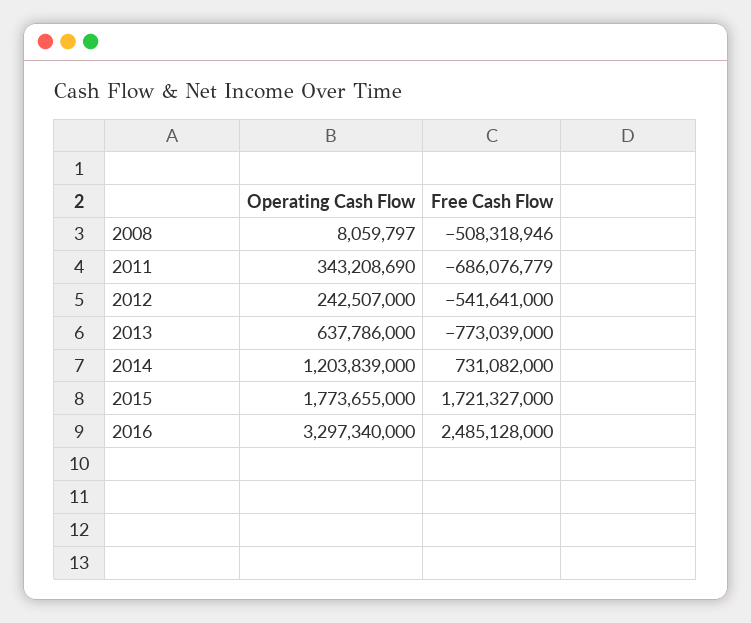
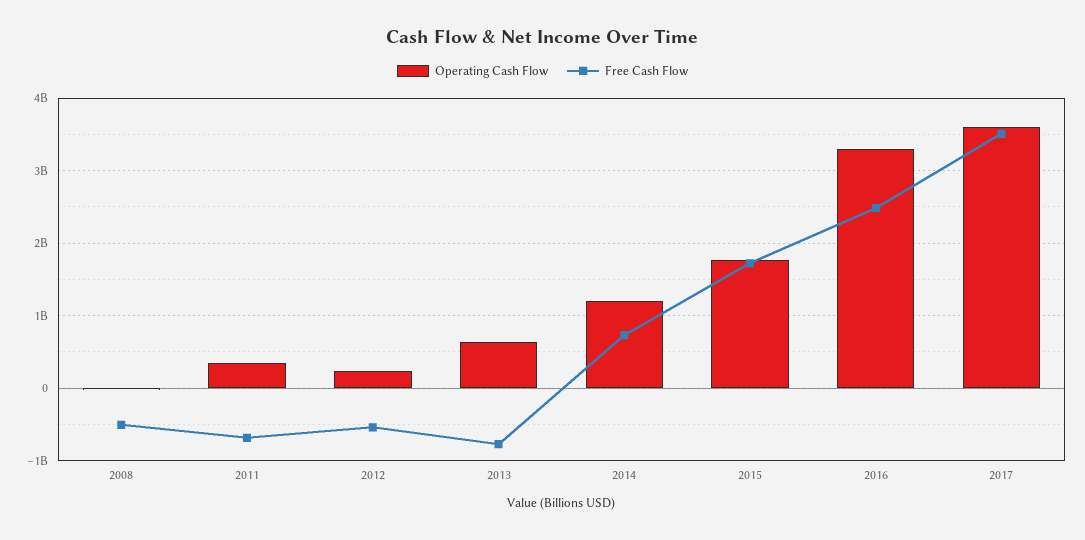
Operating Cash Flow, 2017: none -> 3600000000
Free Cash Flow, 2017: none -> 3500000000

